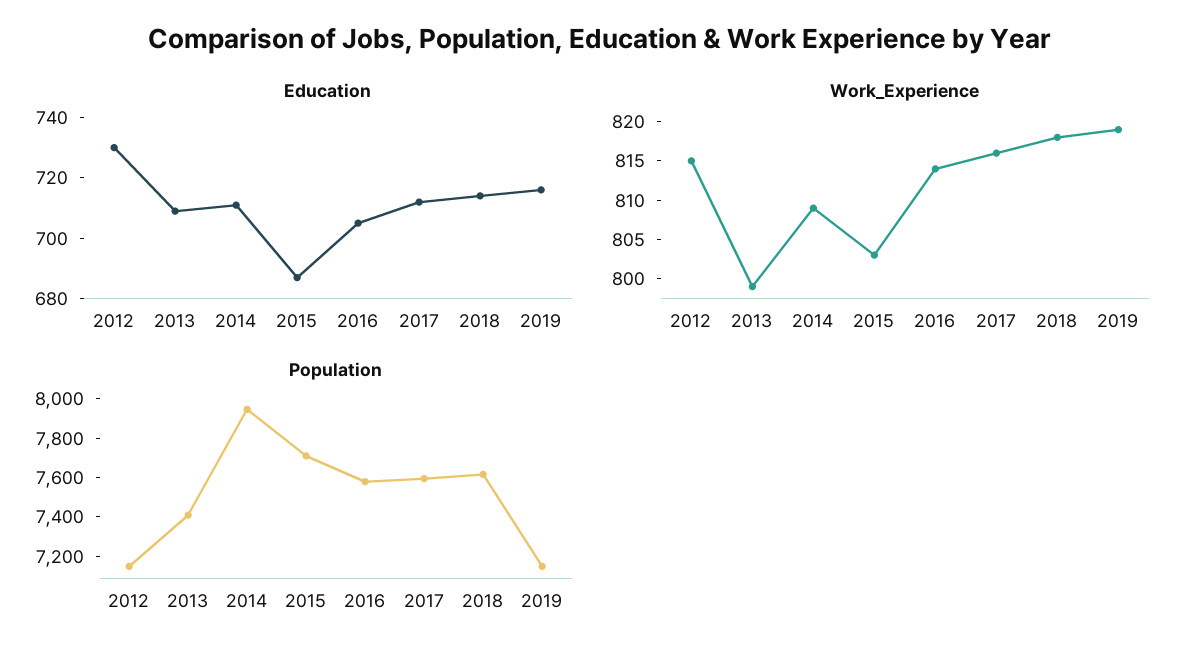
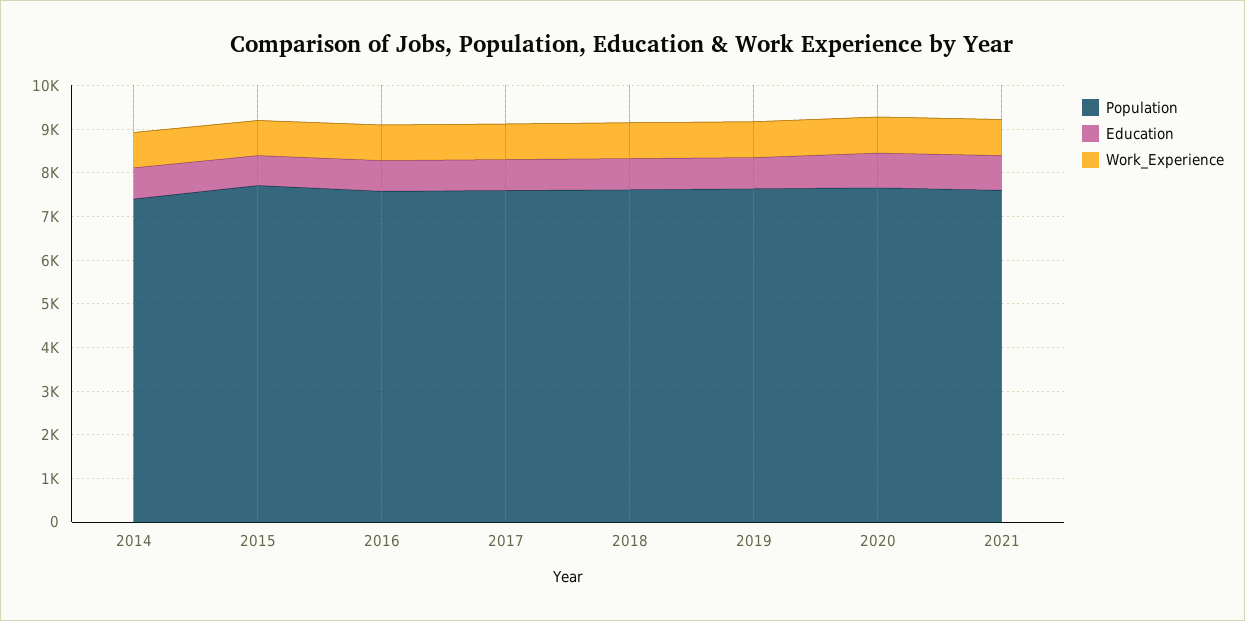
Education, 2012: 730 -> none
Education, 2013: 710 -> none
Work_Experience, 2012: 815 -> none
Work_Experience, 2013: 800 -> none
Population, 2012: 7150 -> none
Population, 2013: 7400 -> none
Population, 2014: 7950 -> 7400
Population, 2019: 7150 -> 7600
Population, 2020: none -> 7600
Education, 2020: none -> 800
Work_Experience, 2020: none -> 800
Population, 2021: none -> 7600
Education, 2021: none -> 800
Work_Experience, 2021: none -> 800

